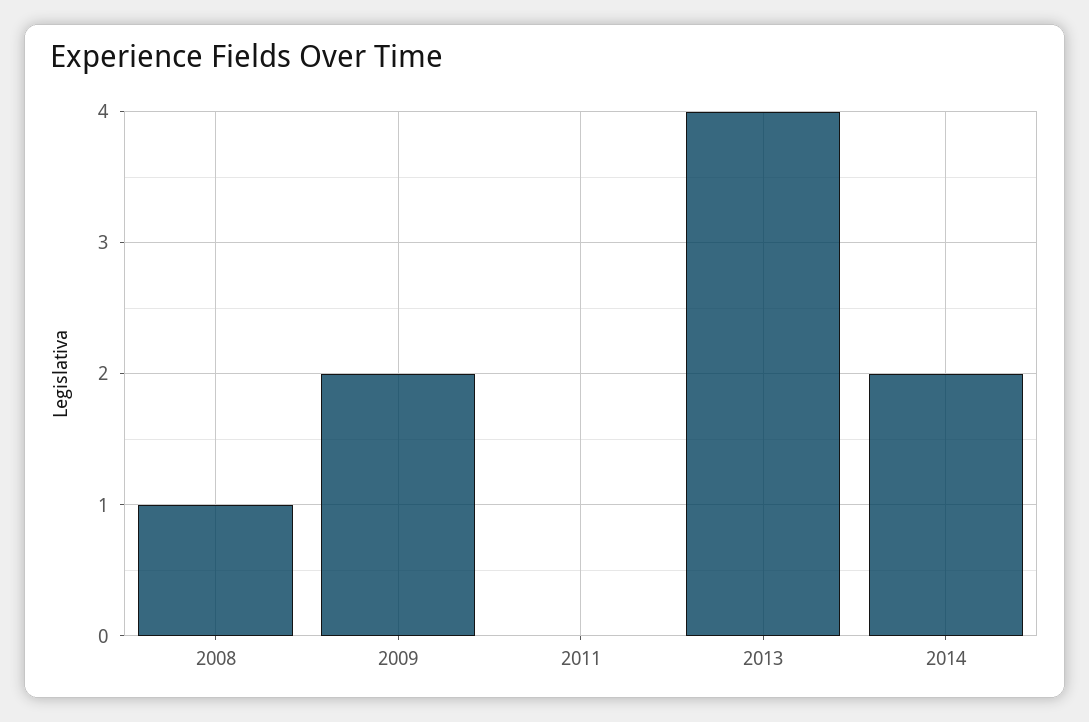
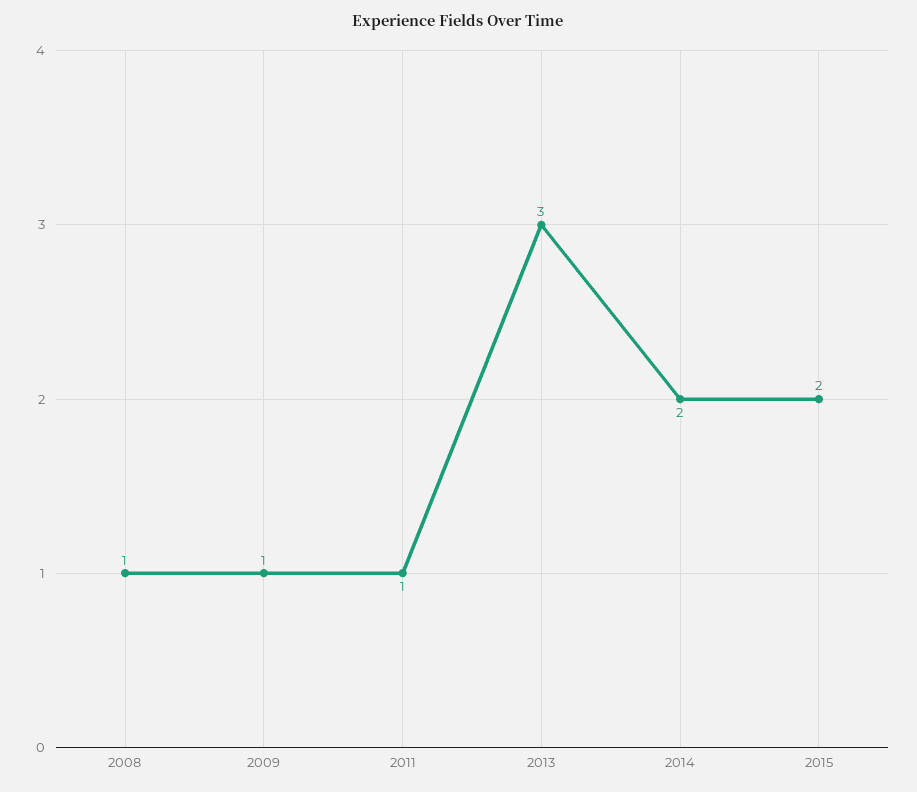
2009: 2 -> 1
2011: 0 -> 1
2013: 4 -> 3
2015: none -> 2

